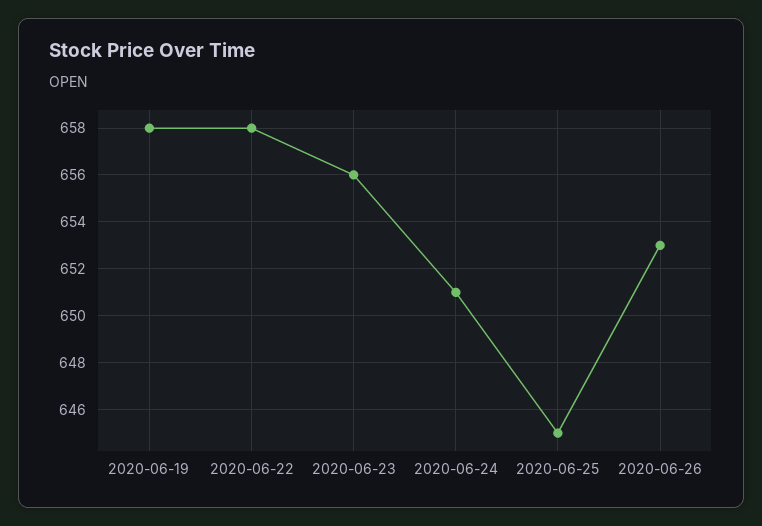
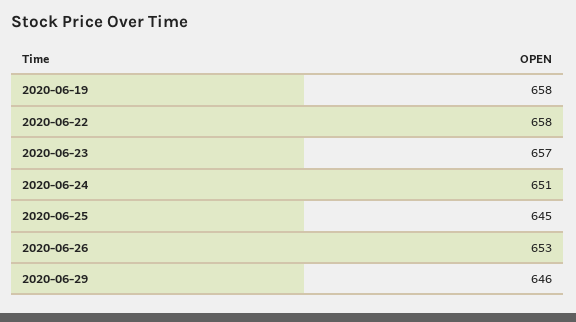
2020-06-23: 656 -> 657
2020-06-29: none -> 646

